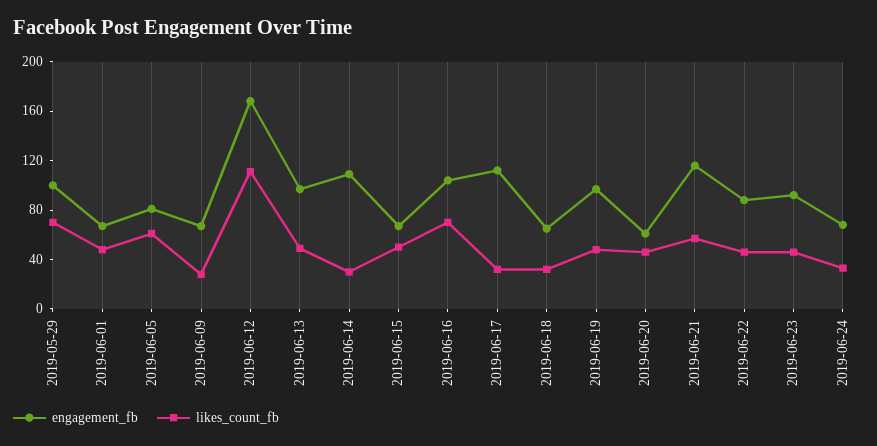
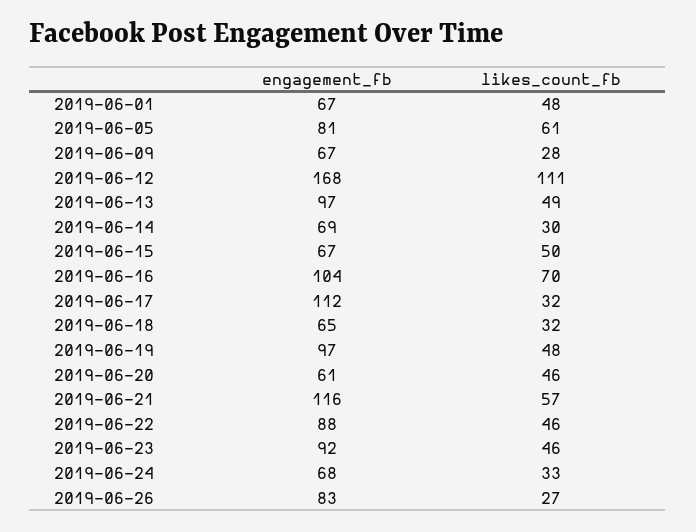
engagement_fb, 2019-05-29: 100 -> none
likes_count_fb, 2019-05-29: 70 -> none
engagement_fb, 2019-06-14: 110 -> 69
engagement_fb, 2019-06-26: none -> 83
likes_count_fb, 2019-06-26: none -> 27

